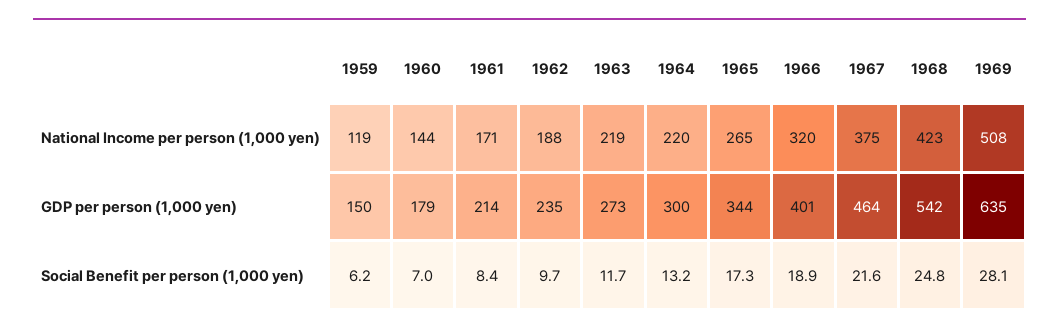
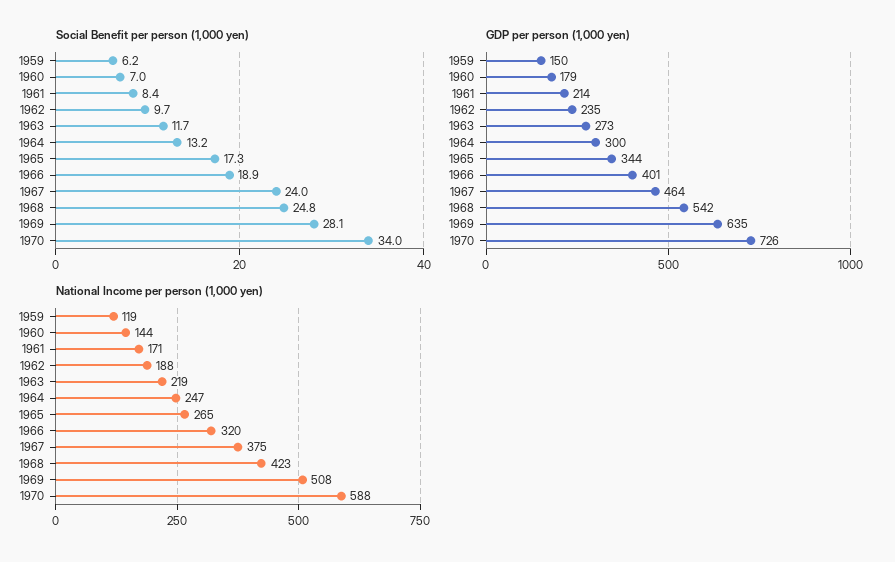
National Income per person (1,000 yen), 1964: 220 -> 247
Social Benefit per person (1,000 yen), 1967: 21.6 -> 24
Social Benefit per person (1,000 yen), 1970: none -> 34
GDP per person (1,000 yen), 1970: none -> 726
National Income per person (1,000 yen), 1970: none -> 588

